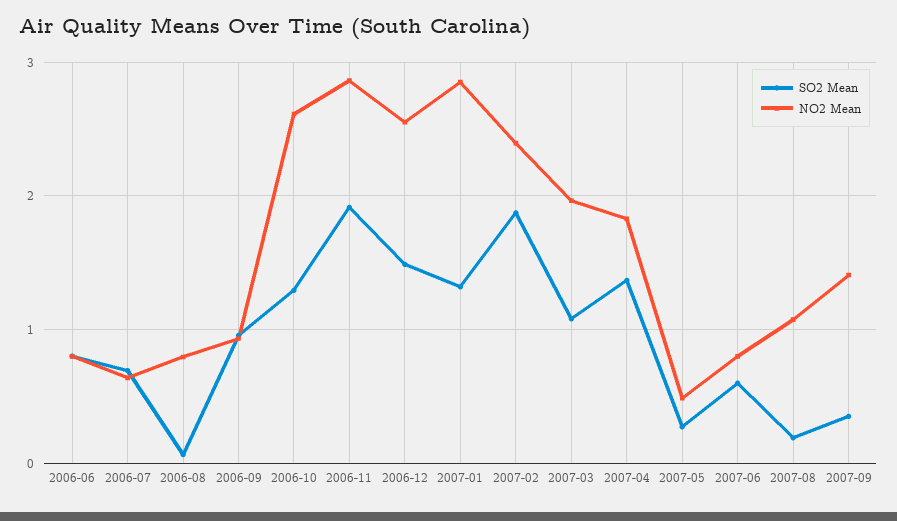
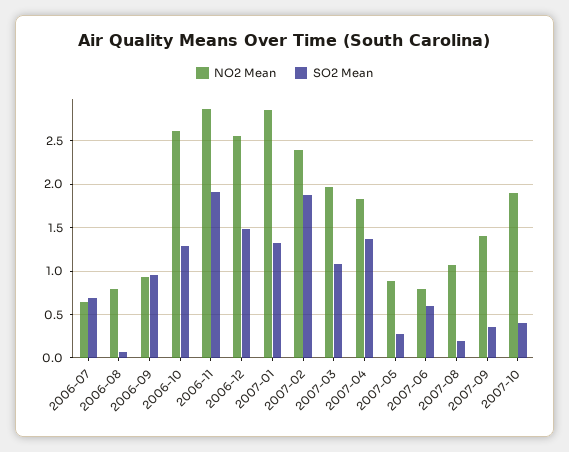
SO2 Mean, 2006-06: 0.8 -> none
NO2 Mean, 2006-06: 0.8 -> none
NO2 Mean, 2007-05: 0.5 -> 0.9
NO2 Mean, 2007-10: none -> 1.9
SO2 Mean, 2007-10: none -> 0.4

